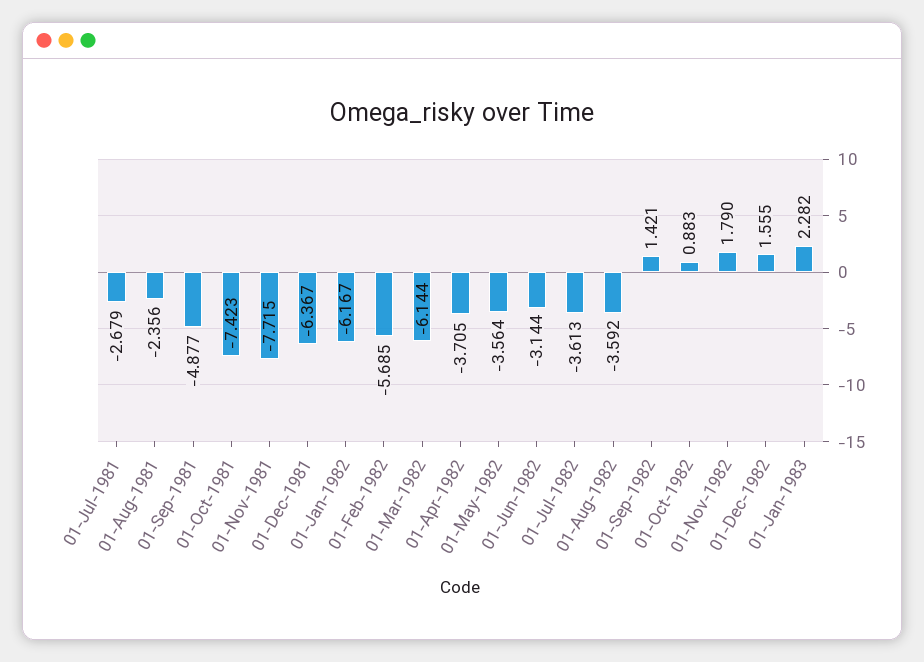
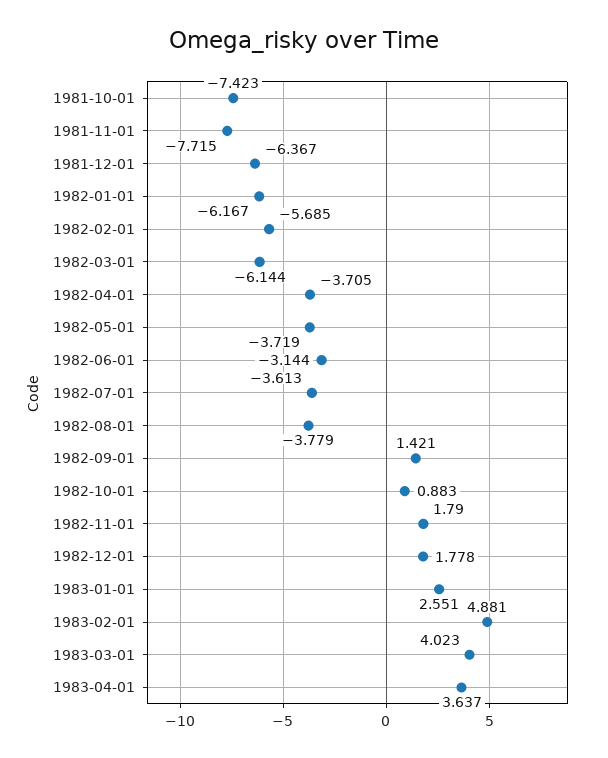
01-Jul-1981: -2.679 -> none
01-Aug-1981: -2.356 -> none
01-Sep-1981: -4.877 -> none
01-May-1982: -3.564 -> -3.719
01-Aug-1982: -3.592 -> -3.779
01-Dec-1982: 1.555 -> 1.778
01-Jan-1983: 2.282 -> 2.551
1983-02-01: none -> 4.881
1983-03-01: none -> 4.023
1983-04-01: none -> 3.637

